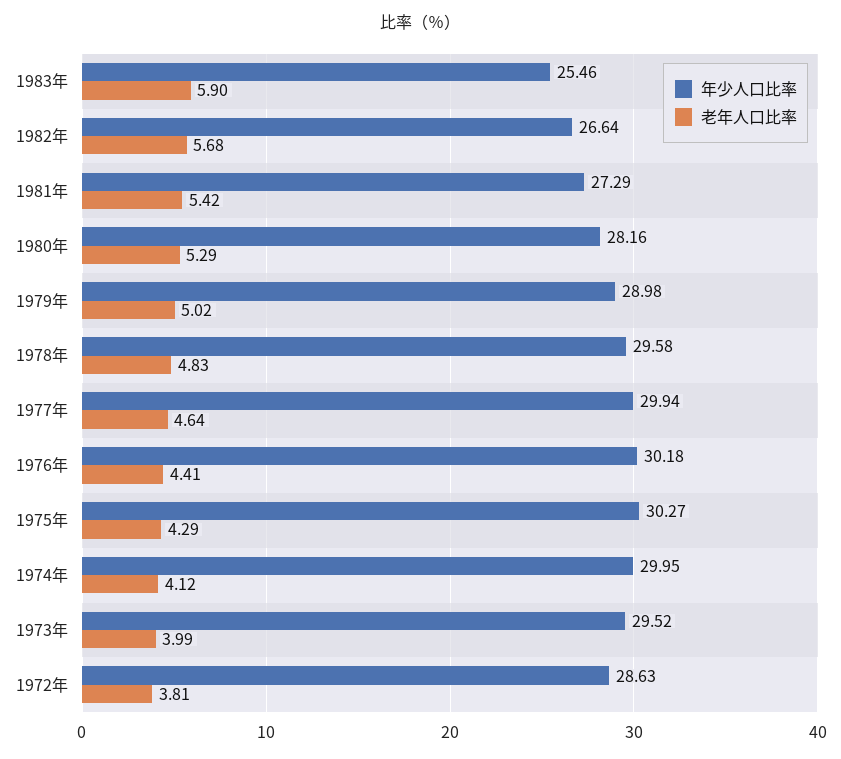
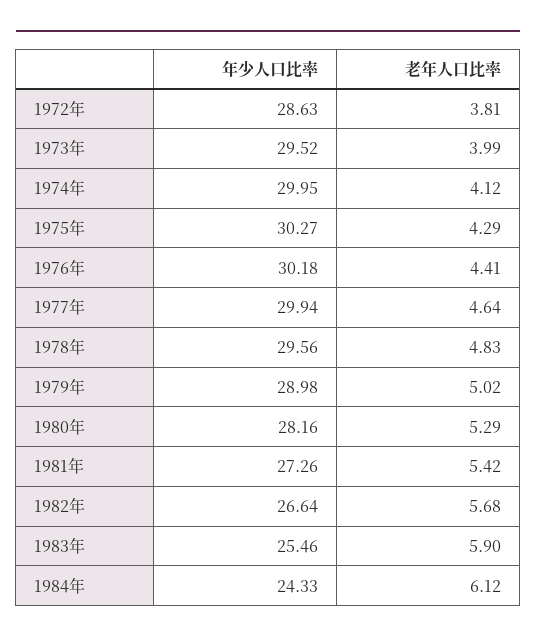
年少人口比率, 1981年: 27.29 -> 27.26
年少人口比率, 1978年: 29.58 -> 29.56
年少人口比率, 1984年: none -> 24.33
老年人口比率, 1984年: none -> 6.12

